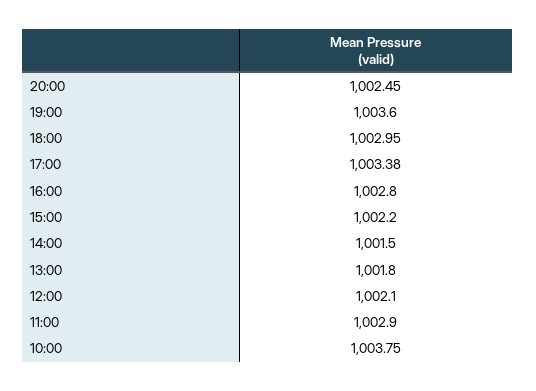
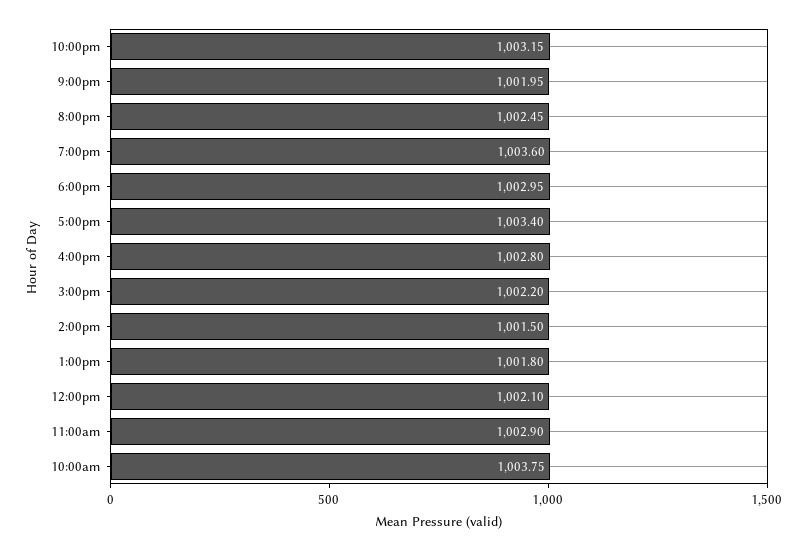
17:00: 1003.38 -> 1003.4
10:00pm: none -> 1003.15
9:00pm: none -> 1001.95

